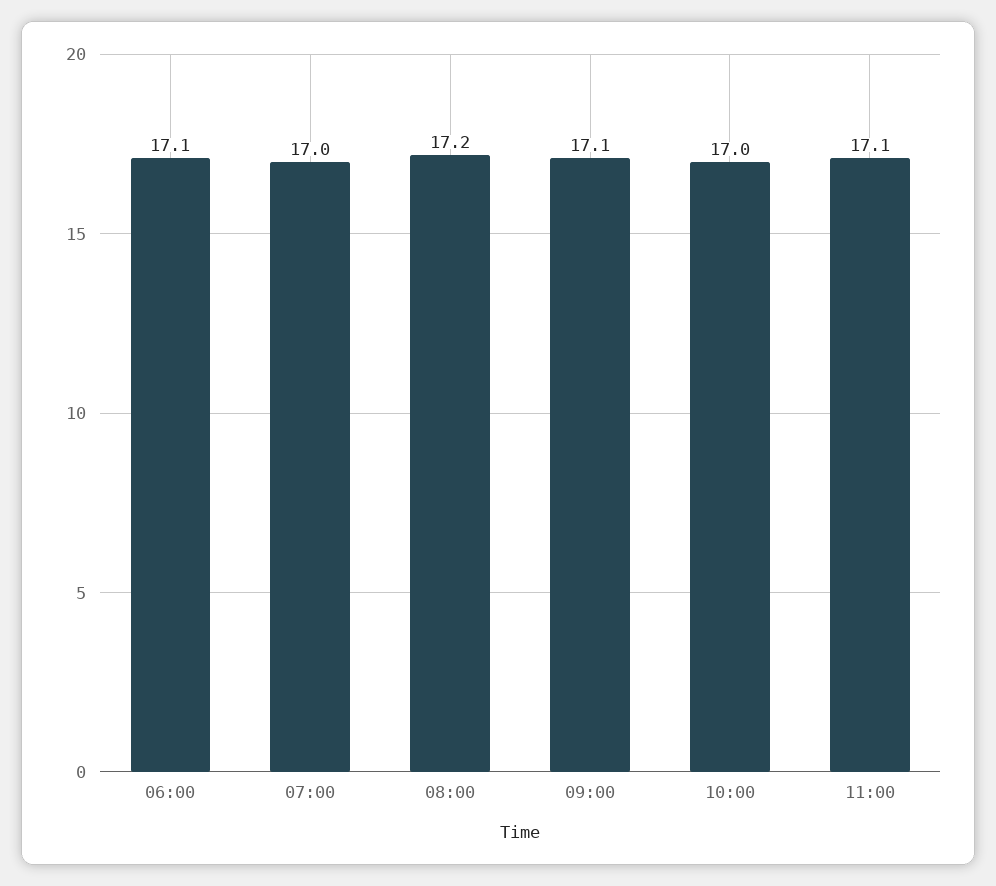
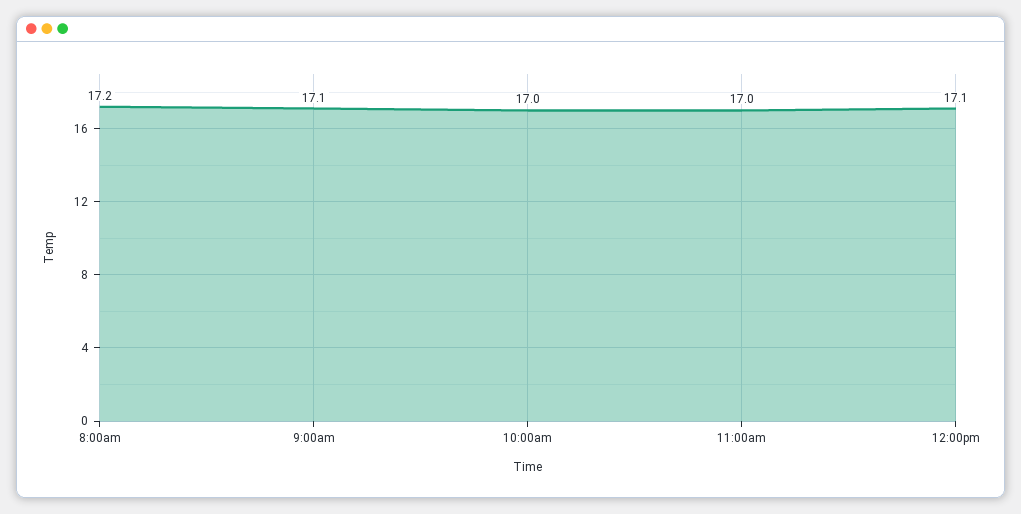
06:00: 17.1 -> none
07:00: 17 -> none
11:00: 17.1 -> 17
12:00pm: none -> 17.1

